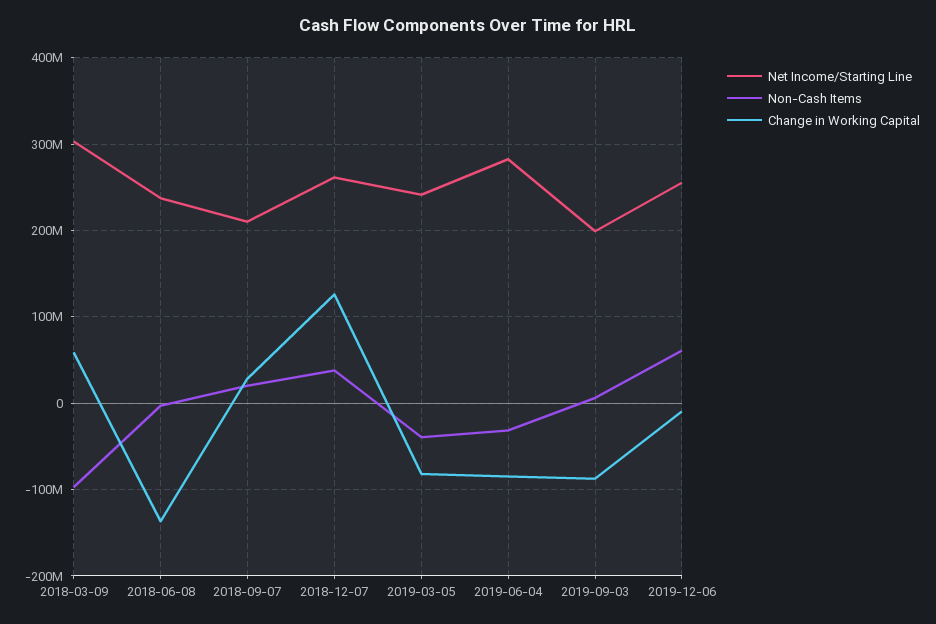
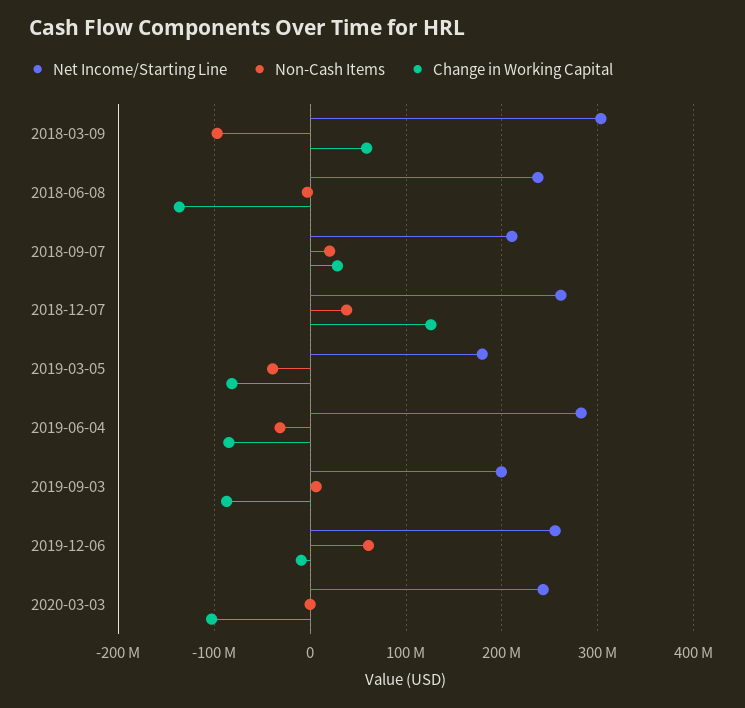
Net Income/Starting Line, 2019-03-05: 240000000 -> 180000000
Net Income/Starting Line, 2020-03-03: none -> 240000000
Non-Cash Items, 2020-03-03: none -> 0
Change in Working Capital, 2020-03-03: none -> -100000000

